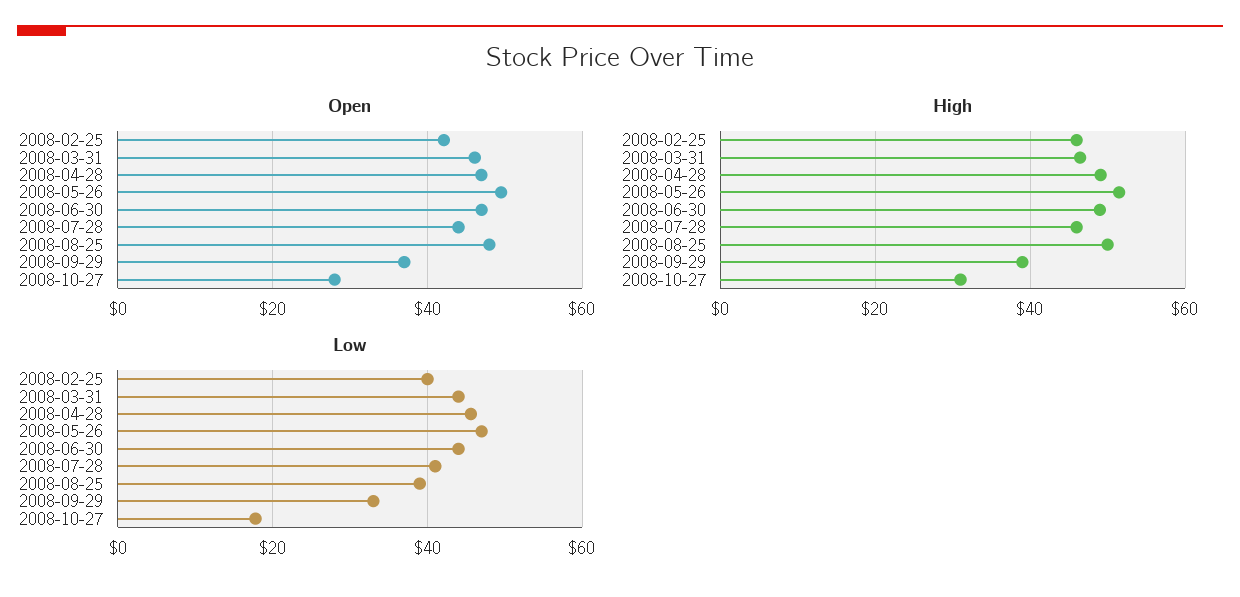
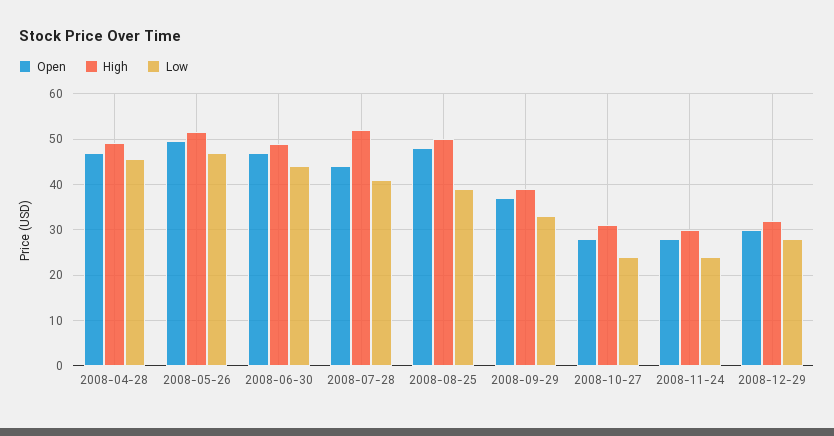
Open, 2008-02-25: 42 -> none
Open, 2008-03-31: 46 -> none
High, 2008-02-25: 46 -> none
High, 2008-03-31: 46 -> none
High, 2008-07-28: 46 -> 52
Low, 2008-02-25: 40 -> none
Low, 2008-03-31: 44 -> none
Low, 2008-10-27: 18 -> 24
Open, 2008-11-24: none -> 28
High, 2008-11-24: none -> 30
Low, 2008-11-24: none -> 24
Open, 2008-12-29: none -> 30
High, 2008-12-29: none -> 32
Low, 2008-12-29: none -> 28

